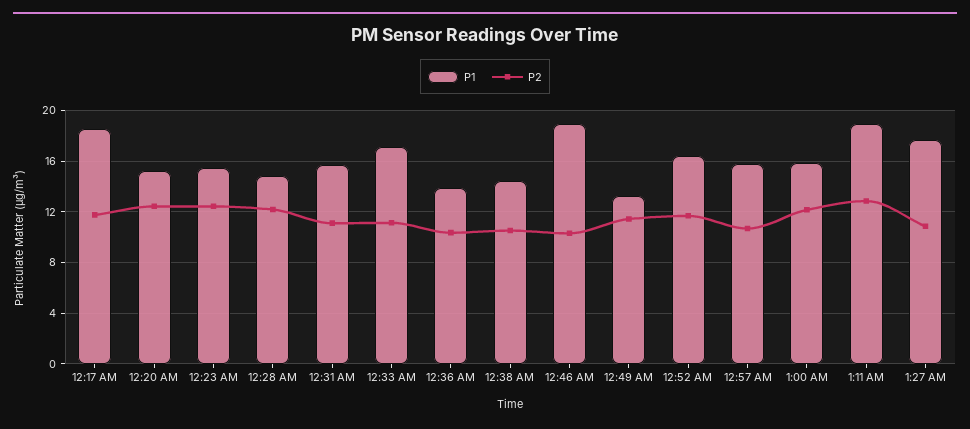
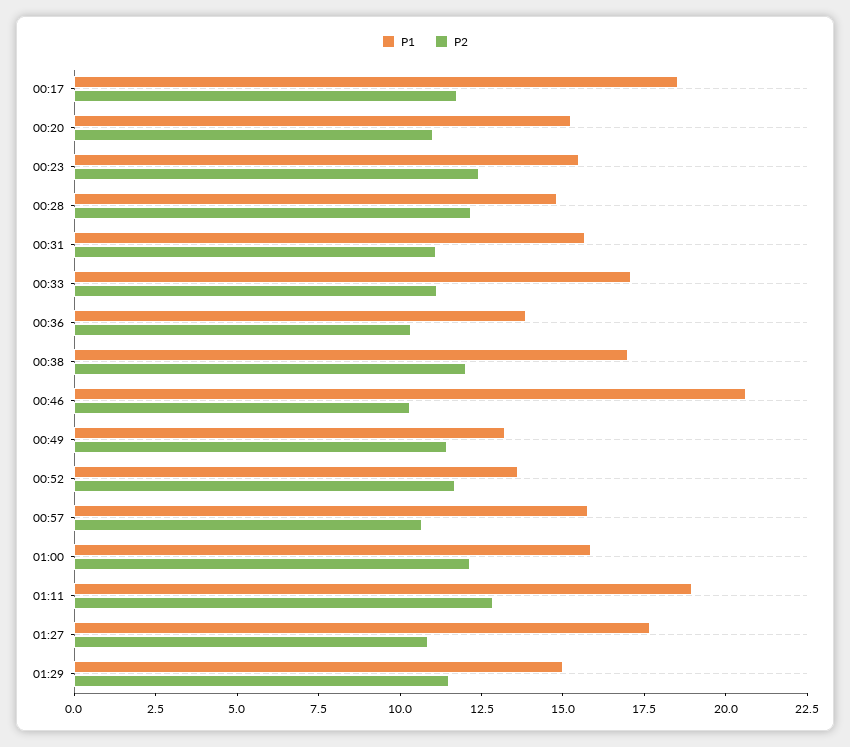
P2, 12:20 AM: 12.5 -> 11
P1, 12:38 AM: 14.5 -> 17
P2, 12:38 AM: 10.5 -> 12
P1, 12:46 AM: 19 -> 20.5
P1, 12:52 AM: 16.5 -> 13.5
P1, 01:29: none -> 15
P2, 01:29: none -> 11.5

